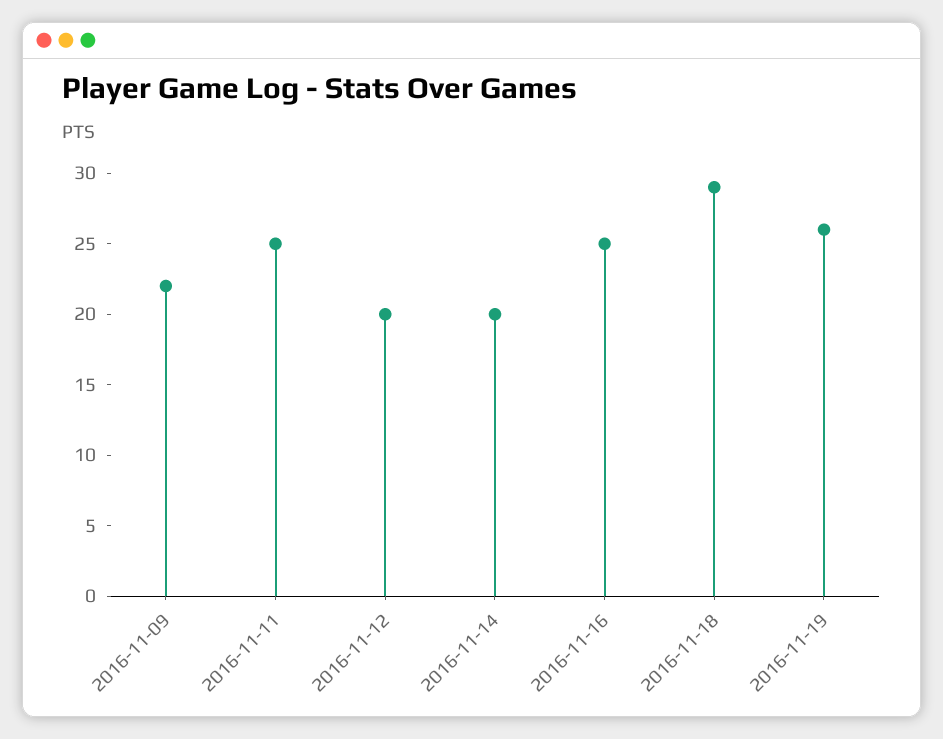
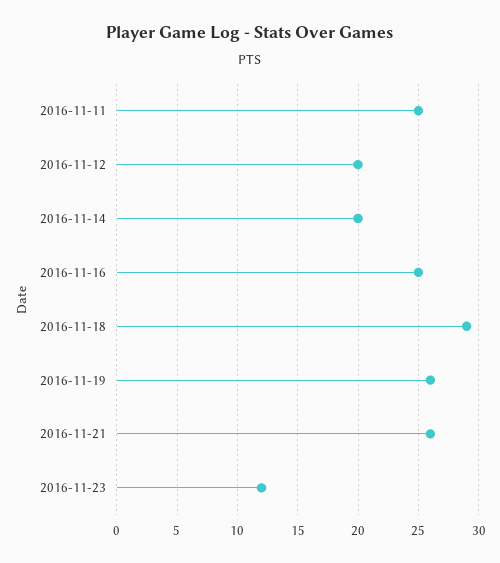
2016-11-09: 22 -> none
2016-11-21: none -> 26
2016-11-23: none -> 12

